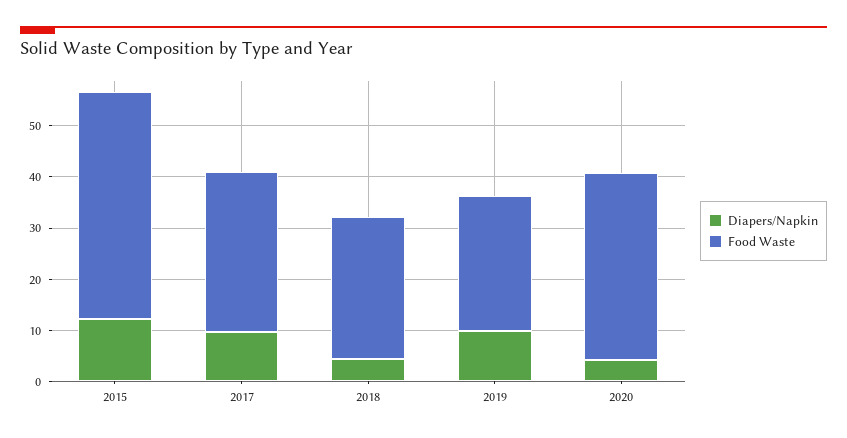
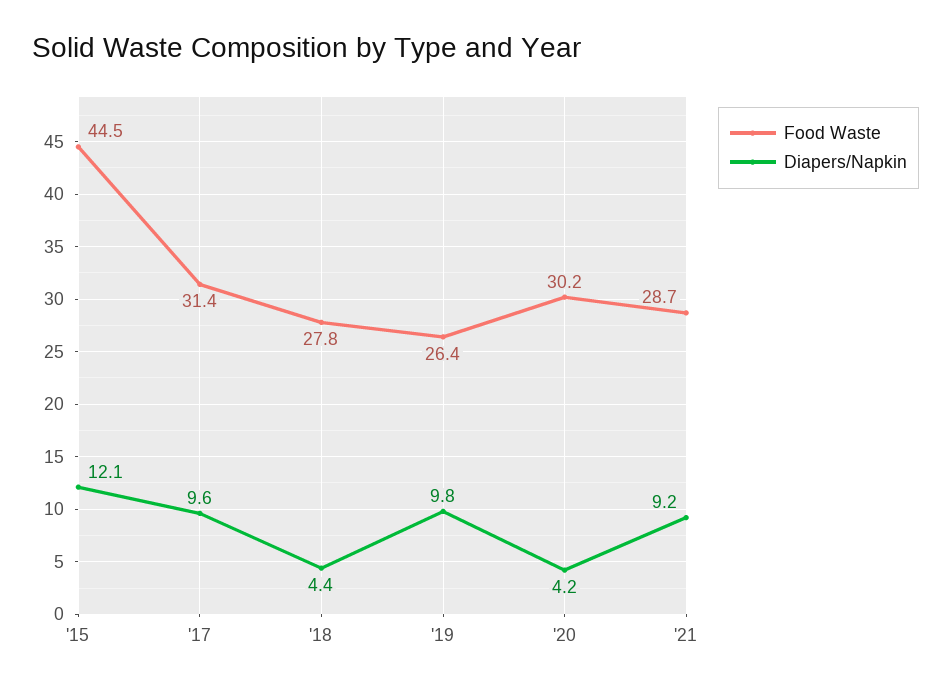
Food Waste, 2020: 36 -> 30.2
Food Waste, '21: none -> 28.7
Diapers/Napkin, '21: none -> 9.2

